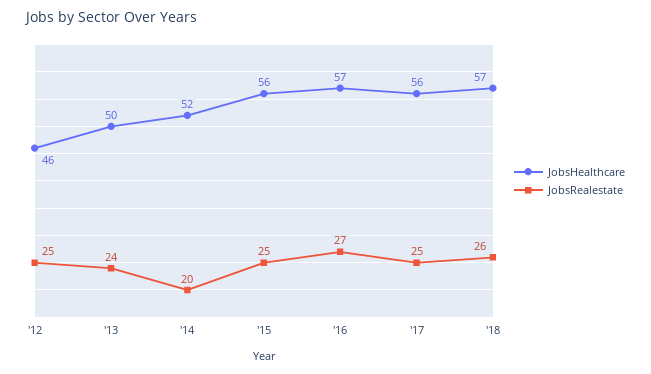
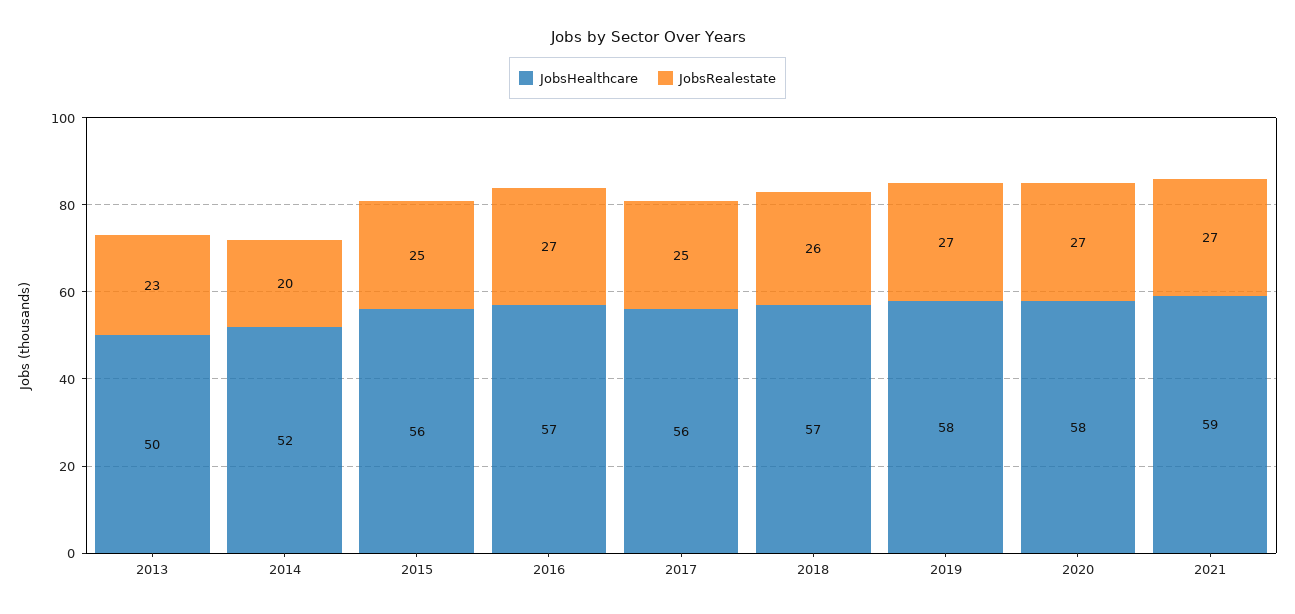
JobsHealthcare, '12: 46 -> none
JobsRealestate, '12: 25 -> none
JobsRealestate, '13: 24 -> 23
JobsHealthcare, 2019: none -> 58
JobsRealestate, 2019: none -> 27
JobsHealthcare, 2020: none -> 58
JobsRealestate, 2020: none -> 27
JobsHealthcare, 2021: none -> 59
JobsRealestate, 2021: none -> 27

